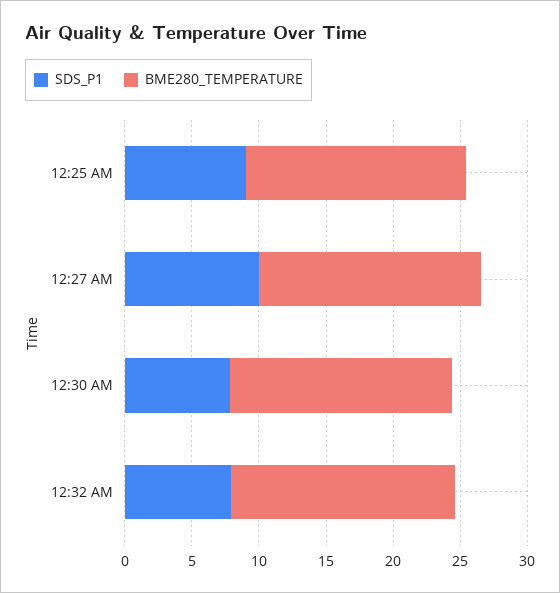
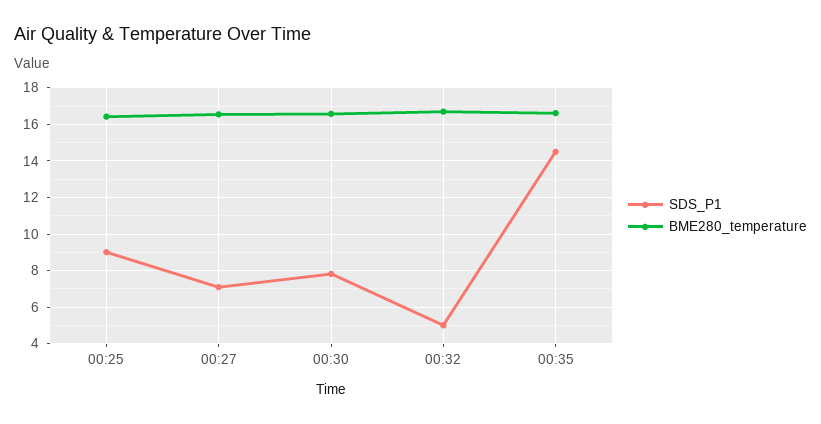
SDS_P1, 12:27 AM: 10 -> 7
SDS_P1, 12:32 AM: 8 -> 5
SDS_P1, 00:35: none -> 14.5
BME280_TEMPERATURE, 00:35: none -> 16.5

